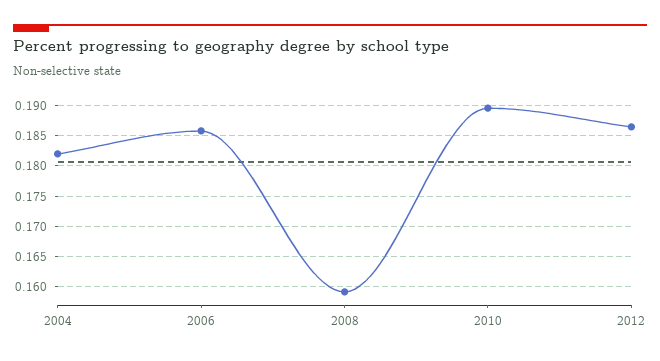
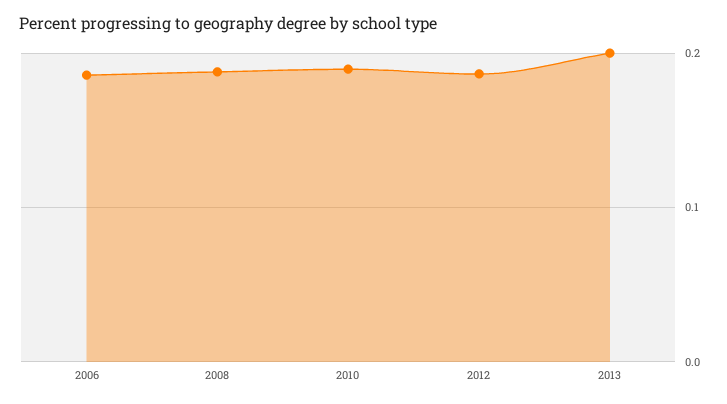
2004: 0.182 -> none
2008: 0.159 -> 0.19
2013: none -> 0.2

